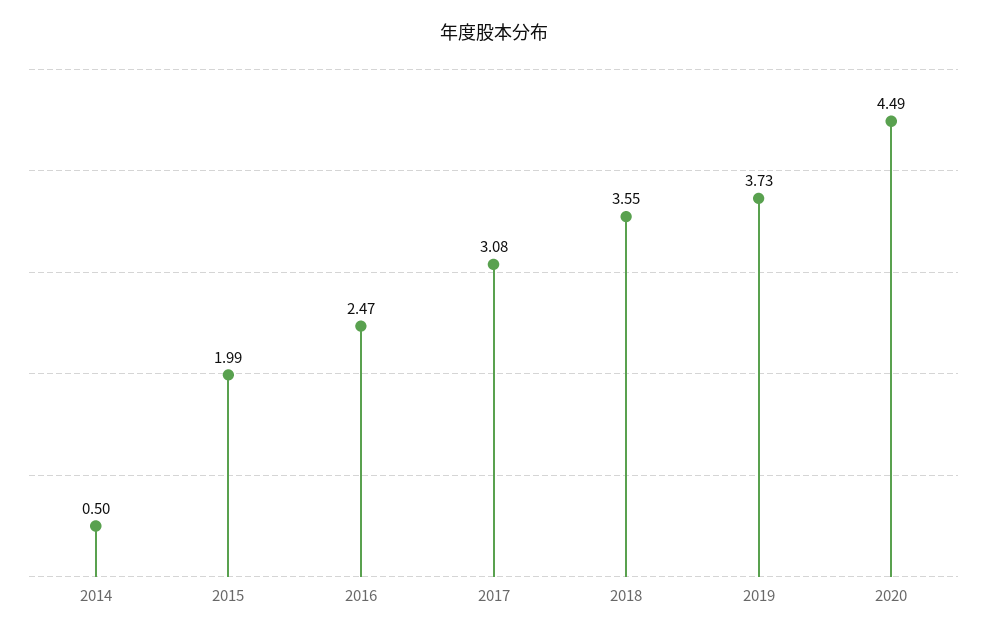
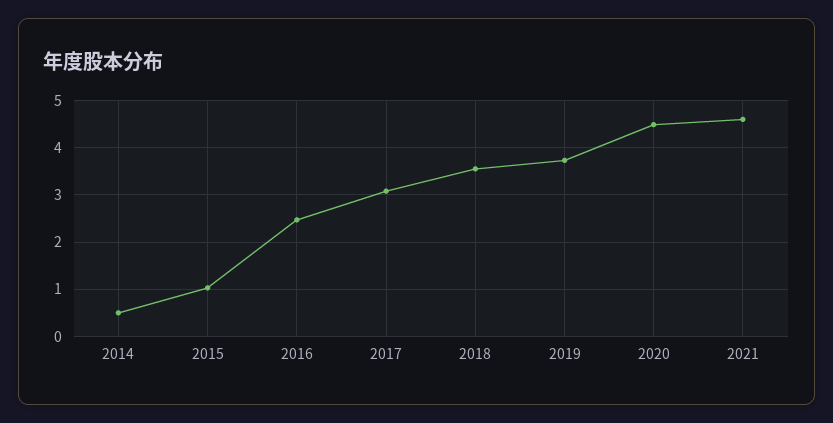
2015: 1.99 -> 1
2021: none -> 4.6

